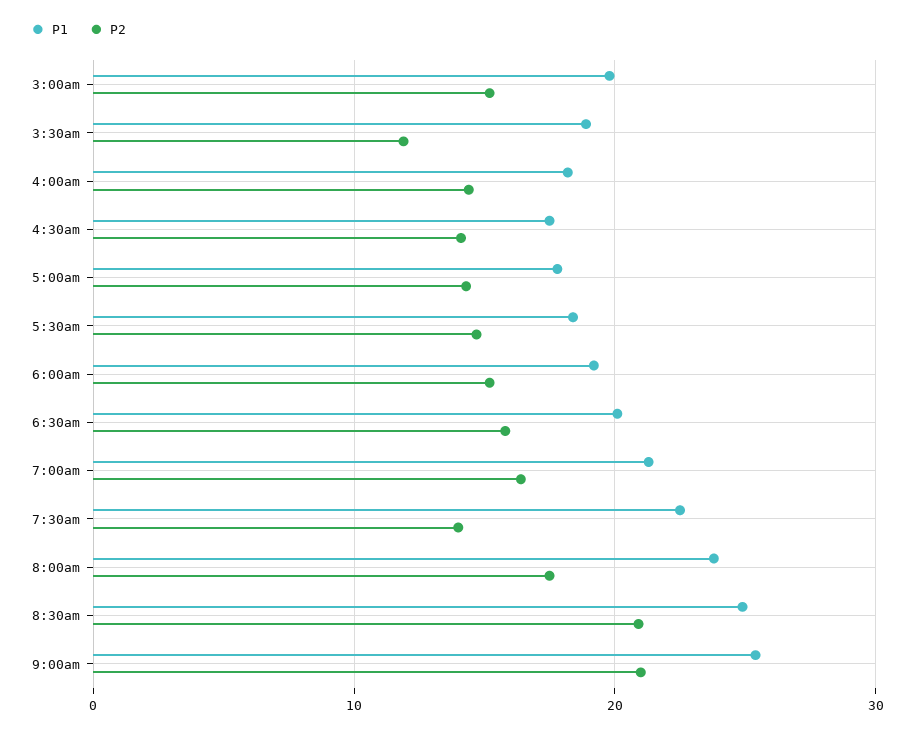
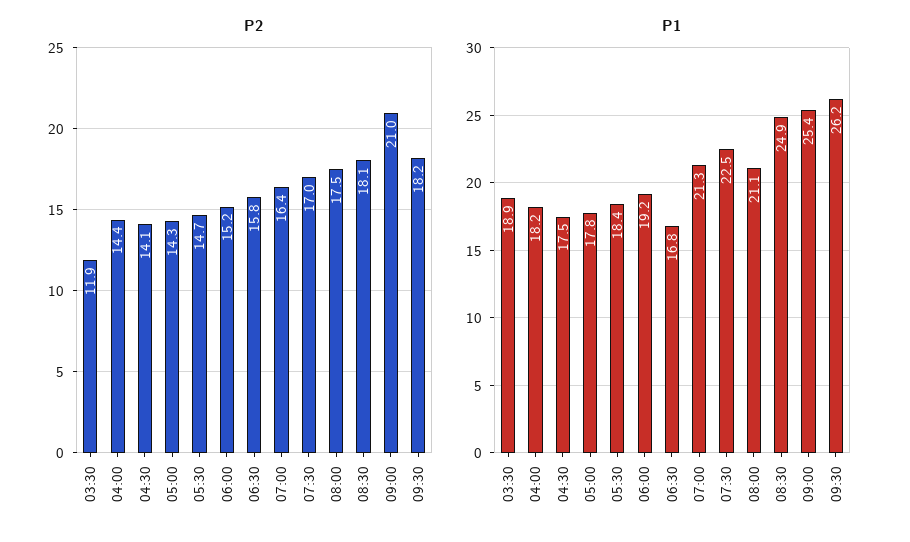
P1, 3:00am: 20 -> none
P2, 3:00am: 15 -> none
P1, 6:30am: 20 -> 16.8
P2, 7:30am: 14 -> 17
P1, 8:00am: 24 -> 21.1
P2, 8:30am: 21 -> 18.1
P2, 09:30: none -> 18.2
P1, 09:30: none -> 26.2

